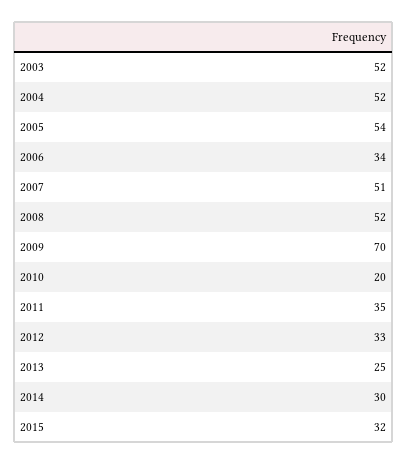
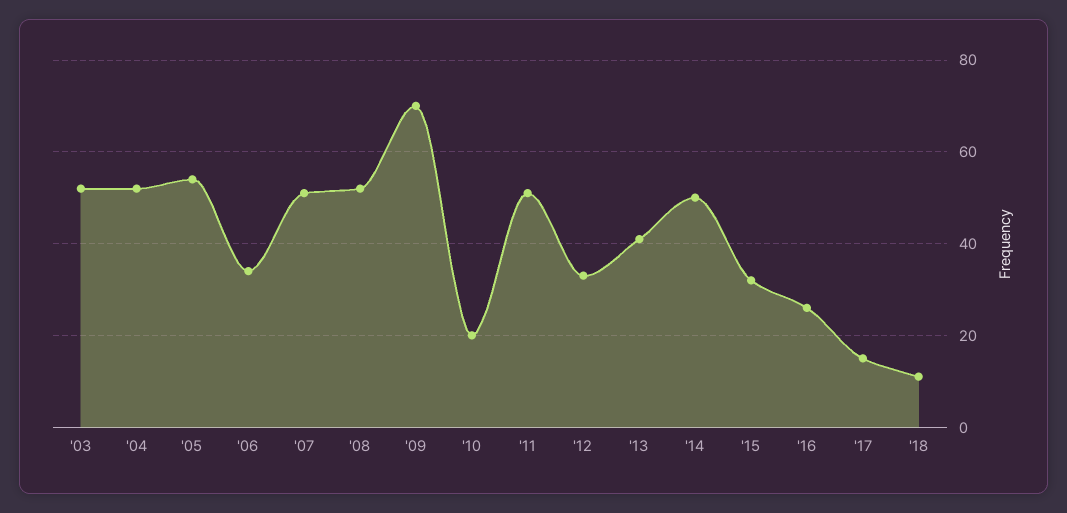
2011: 35 -> 50
2013: 25 -> 40
2014: 30 -> 50
'16: none -> 25
'17: none -> 15
'18: none -> 10

